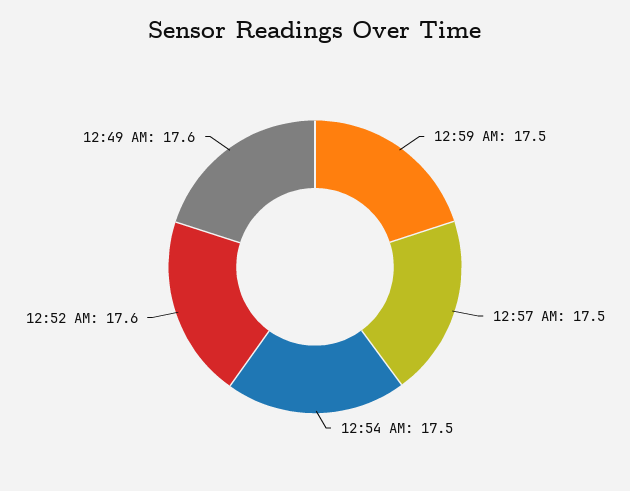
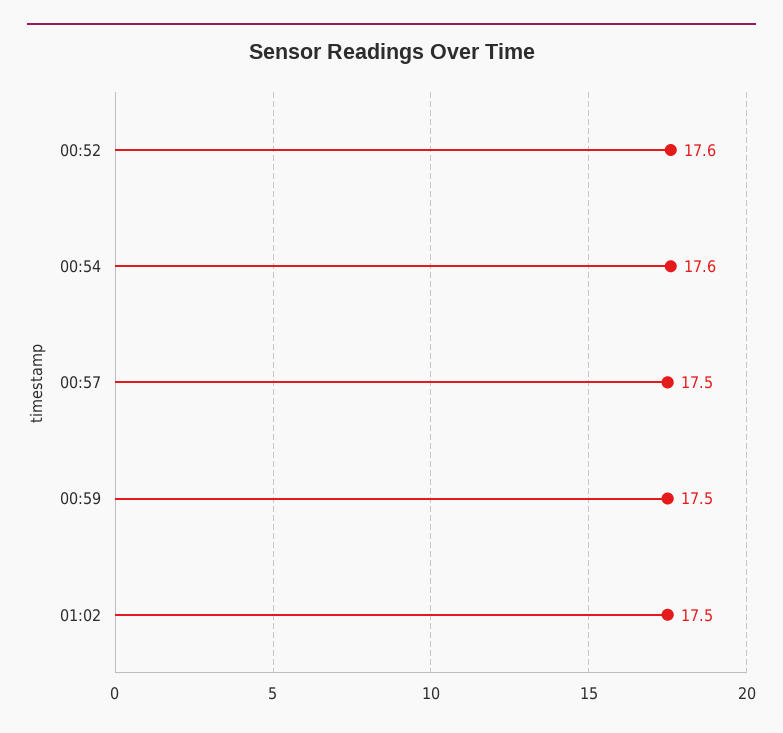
12:54 AM: 17.5 -> 17.6
12:49 AM: 17.6 -> none
01:02: none -> 17.5

